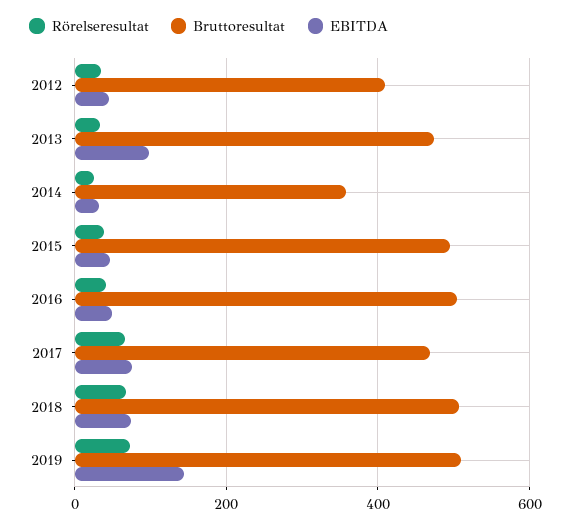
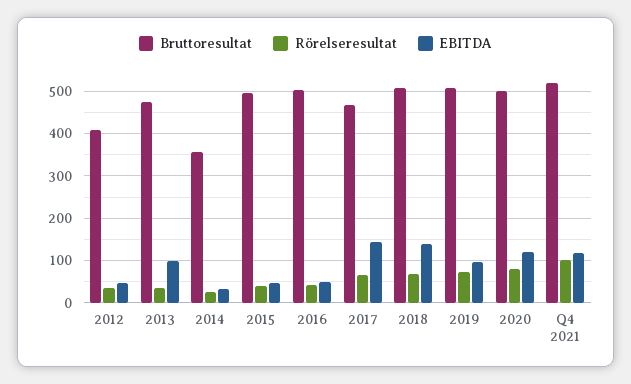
EBITDA, 2017: 80 -> 140
EBITDA, 2018: 80 -> 140
EBITDA, 2019: 140 -> 100
Bruttoresultat, 2020: none -> 500
Rörelseresultat, 2020: none -> 80
EBITDA, 2020: none -> 120
Bruttoresultat, Q4 2021: none -> 520
Rörelseresultat, Q4 2021: none -> 100
EBITDA, Q4 2021: none -> 120

